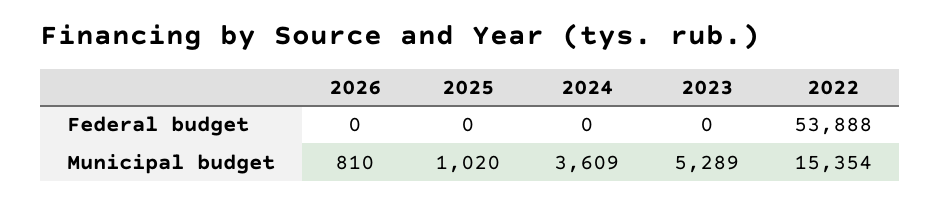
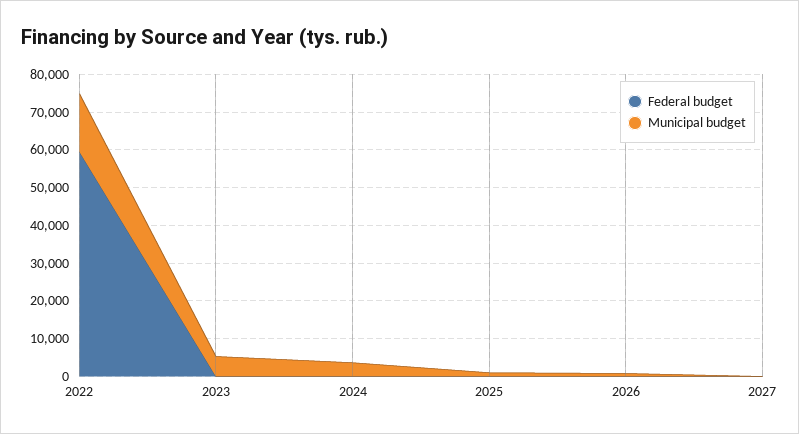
Federal budget, 2022: 53888 -> 60000
Federal budget, 2027: none -> 0
Municipal budget, 2027: none -> 0

